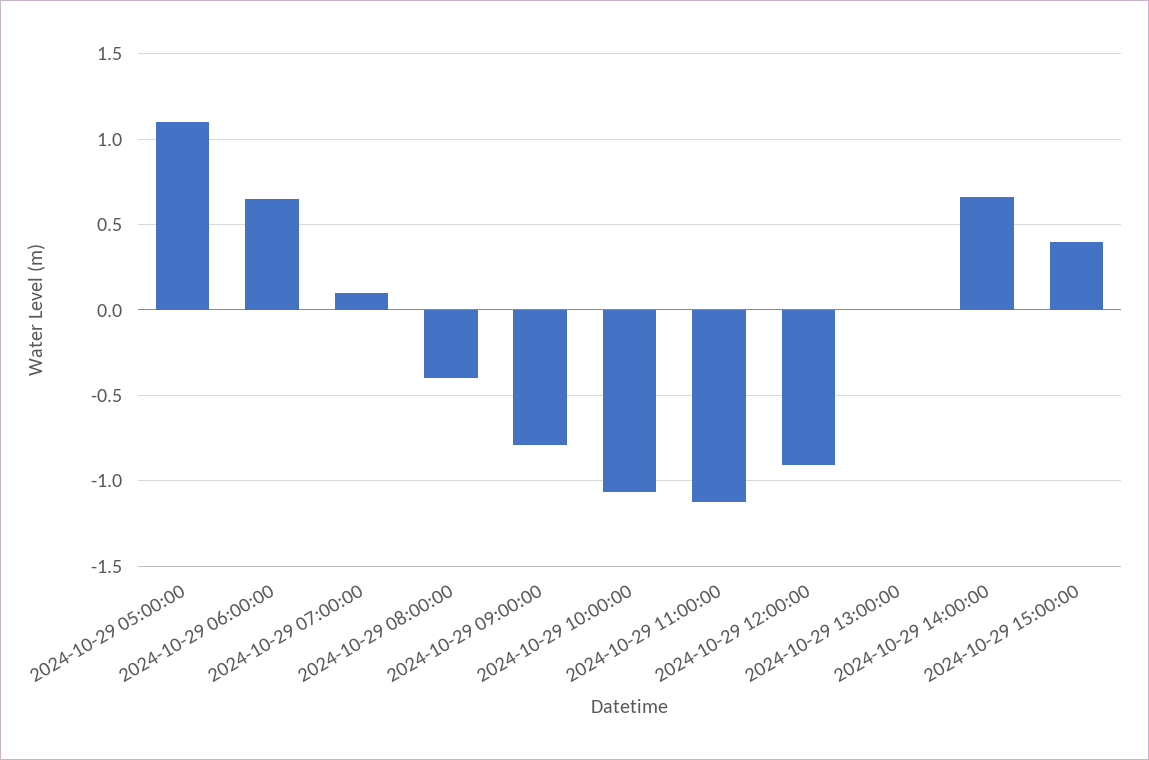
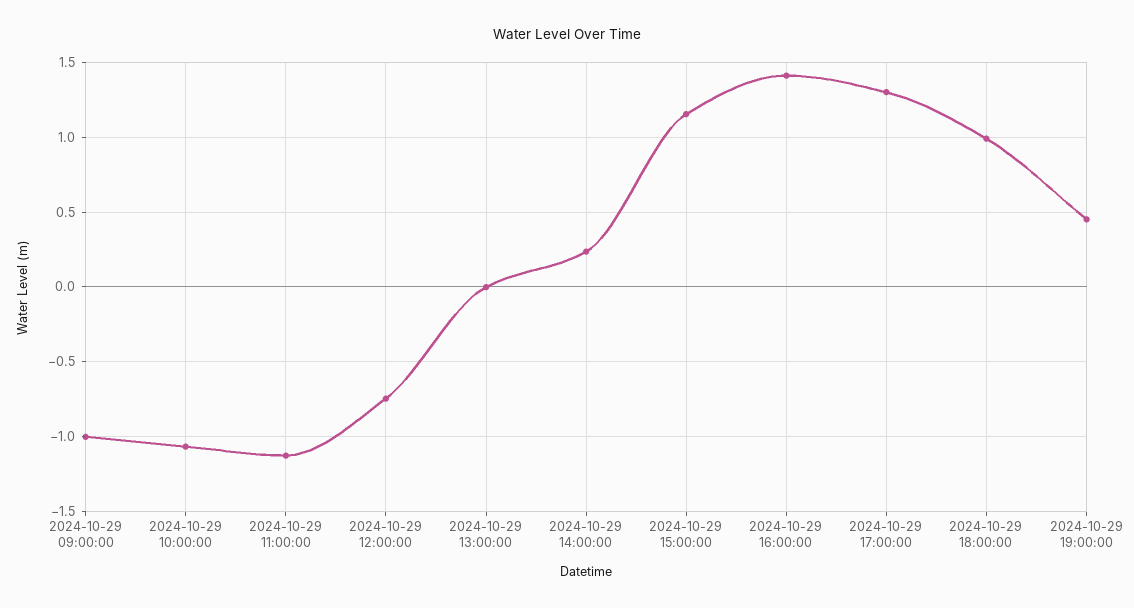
2024-10-29 05:00:00: 1.1 -> none
2024-10-29 06:00:00: 0.65 -> none
2024-10-29 07:00:00: 0.1 -> none
2024-10-29 08:00:00: -0.4 -> none
2024-10-29 09:00:00: -0.8 -> -1
2024-10-29 12:00:00: -0.9 -> -0.75
2024-10-29 14:00:00: 0.65 -> 0.25
2024-10-29 15:00:00: 0.4 -> 1.15
2024-10-29 16:00:00: none -> 1.4
2024-10-29 17:00:00: none -> 1.3
2024-10-29 18:00:00: none -> 1
2024-10-29 19:00:00: none -> 0.45

